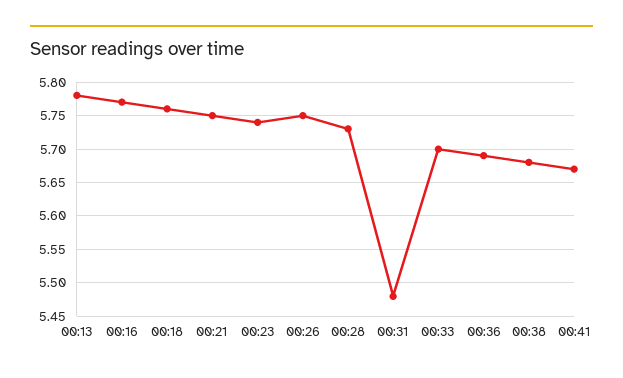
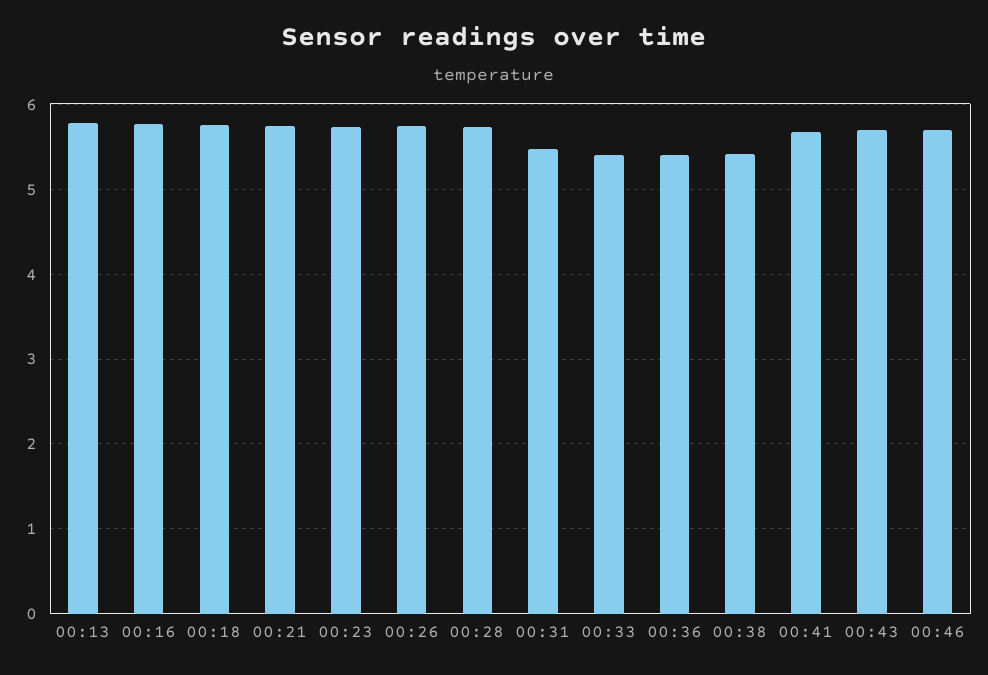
00:33: 5.7 -> 5.4
00:36: 5.69 -> 5.4
00:38: 5.68 -> 5.4
00:43: none -> 5.7
00:46: none -> 5.7

